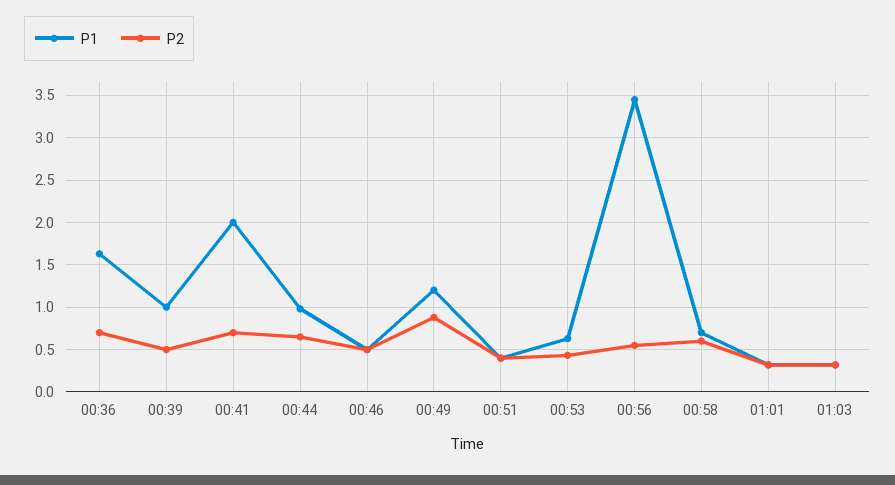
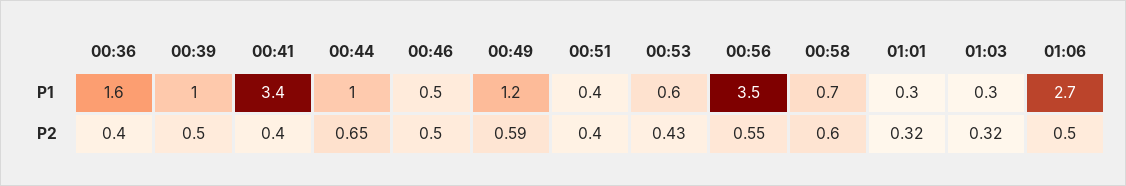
P2, 00:36: 0.7 -> 0.4
P1, 00:41: 2 -> 3.4
P2, 00:41: 0.7 -> 0.4
P2, 00:49: 0.9 -> 0.59
P1, 01:06: none -> 2.7
P2, 01:06: none -> 0.5

